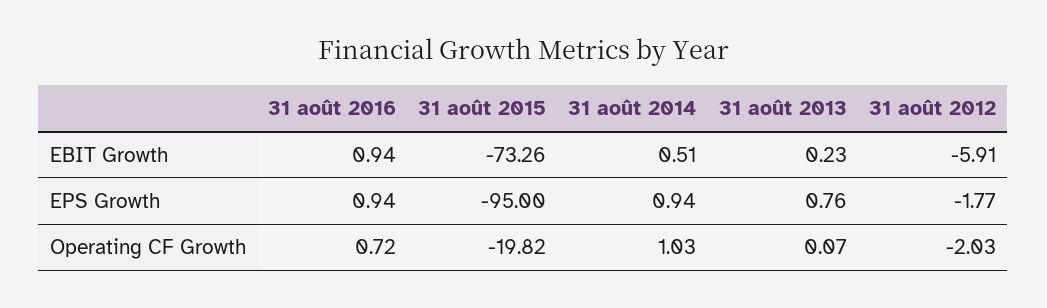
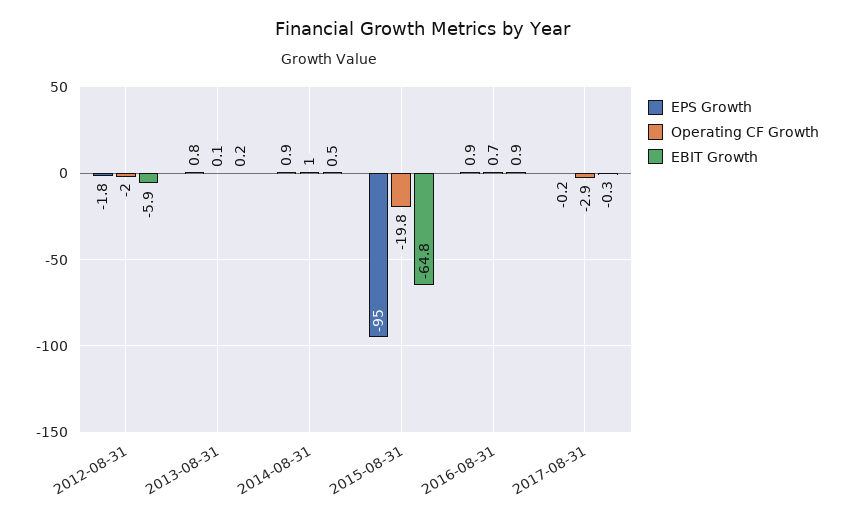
EBIT Growth, 31 août 2015: -73.26 -> -64.8
EPS Growth, 2017-08-31: none -> -0.2
Operating CF Growth, 2017-08-31: none -> -2.9
EBIT Growth, 2017-08-31: none -> -0.3

